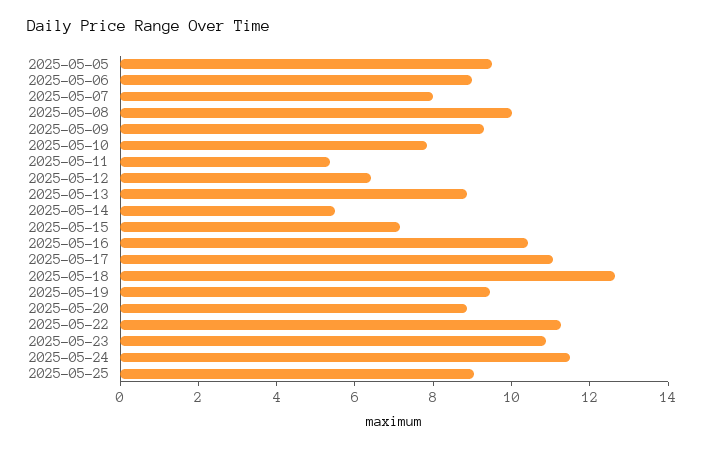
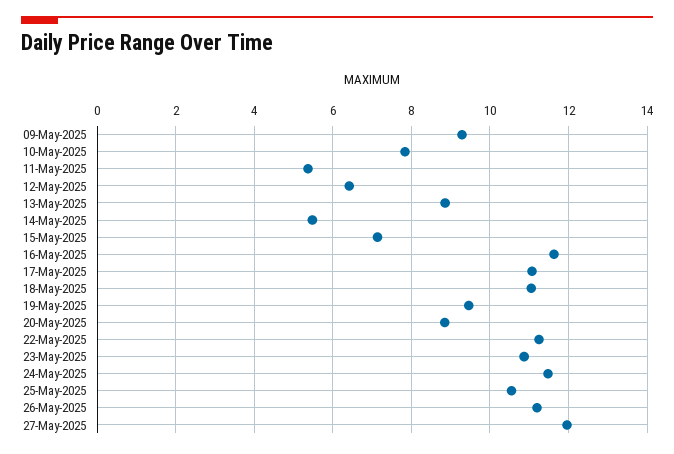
2025-05-05: 9.5 -> none
2025-05-06: 9 -> none
2025-05-07: 8 -> none
2025-05-08: 10 -> none
2025-05-16: 10.5 -> 11.6
2025-05-18: 12.5 -> 11
2025-05-25: 9 -> 10.6
26-May-2025: none -> 11.2
27-May-2025: none -> 12

